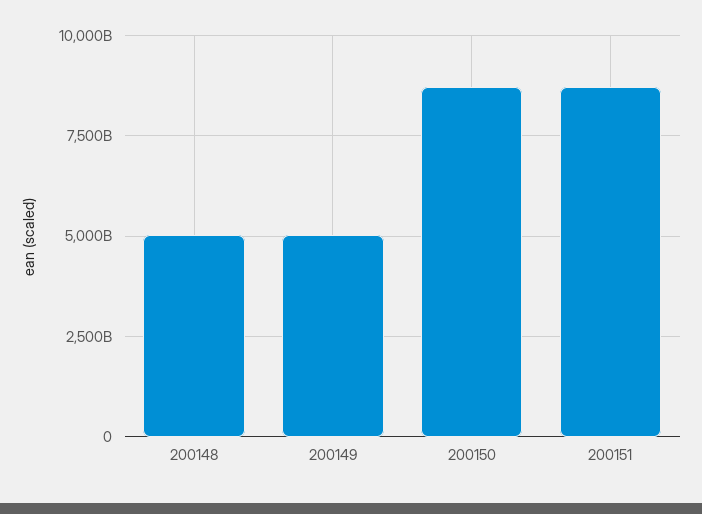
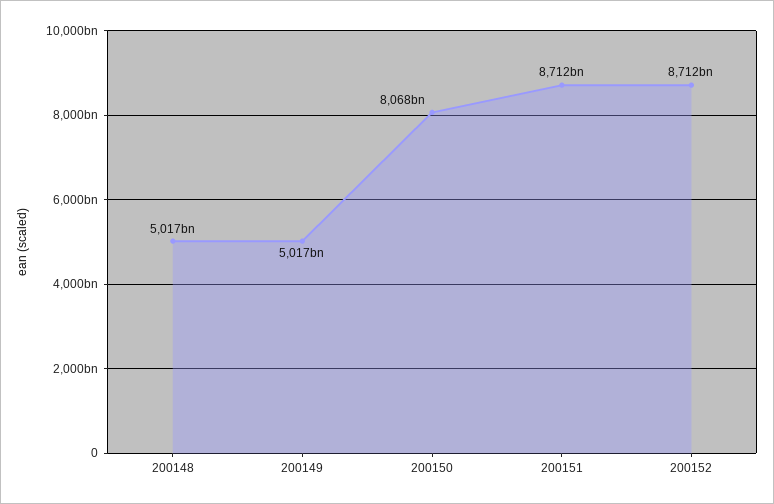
200150: 8750000000000 -> 8068000000000
200152: none -> 8712000000000

